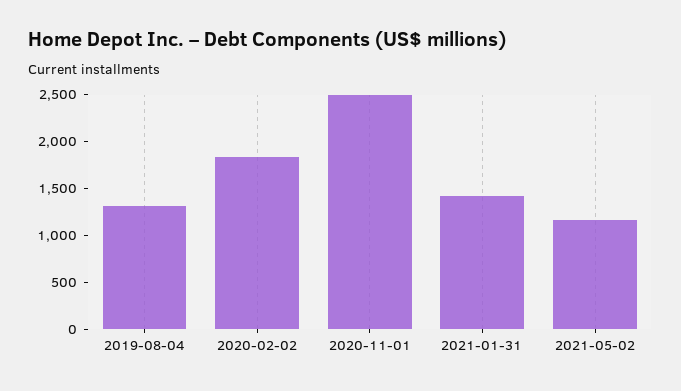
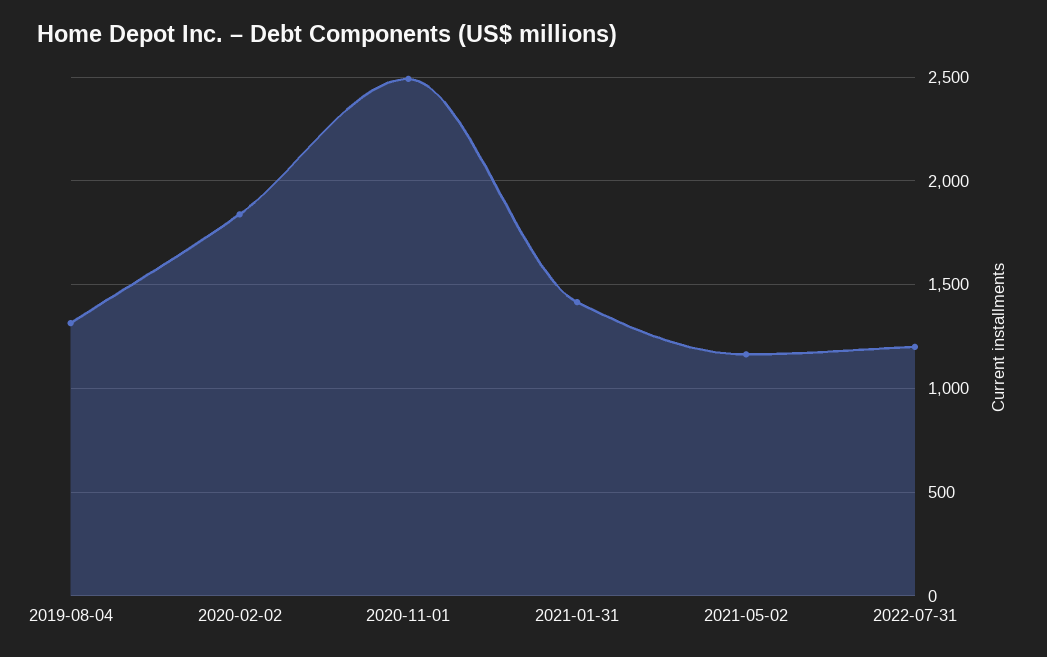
2022-07-31: none -> 1200

